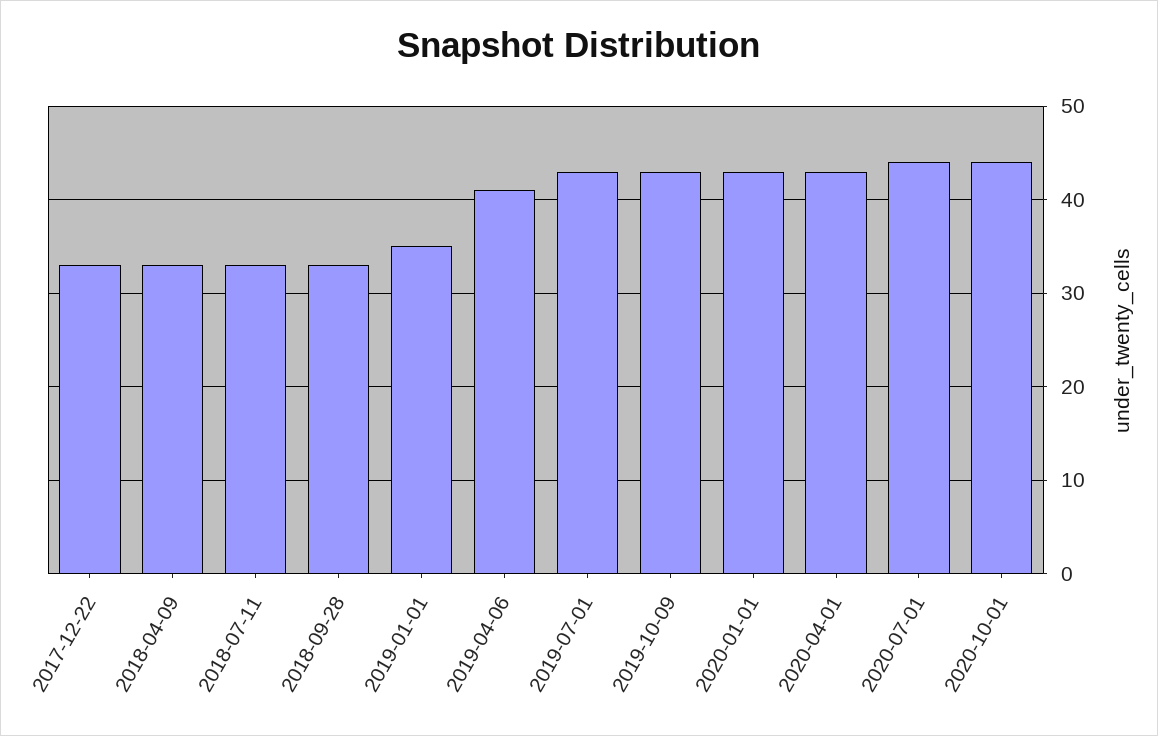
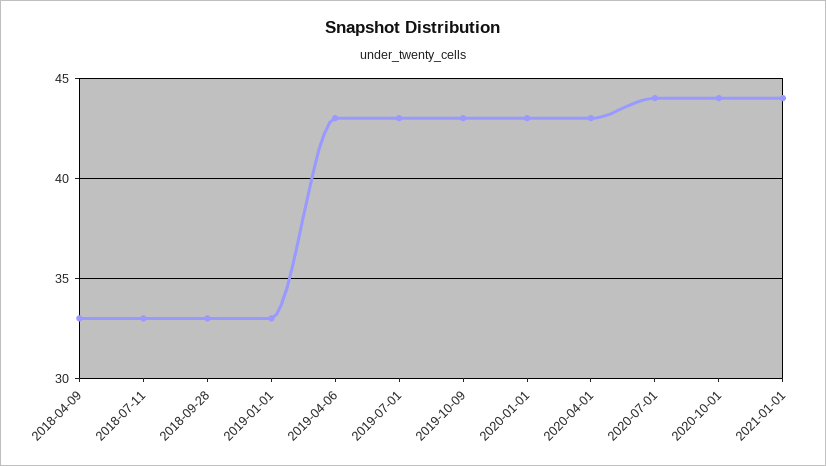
2017-12-22: 33 -> none
2019-01-01: 35 -> 33
2019-04-06: 41 -> 43
2021-01-01: none -> 44

